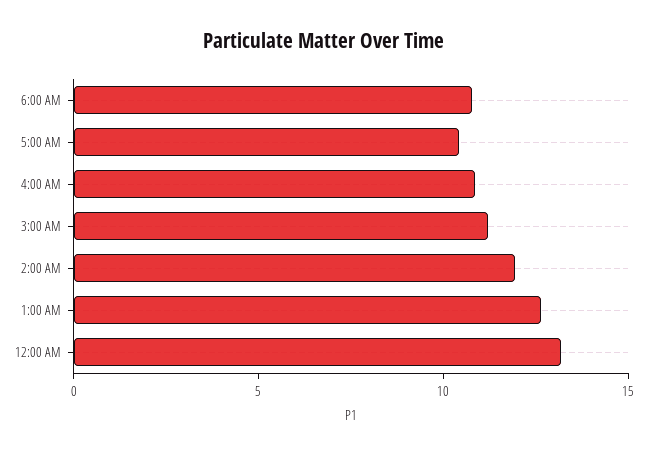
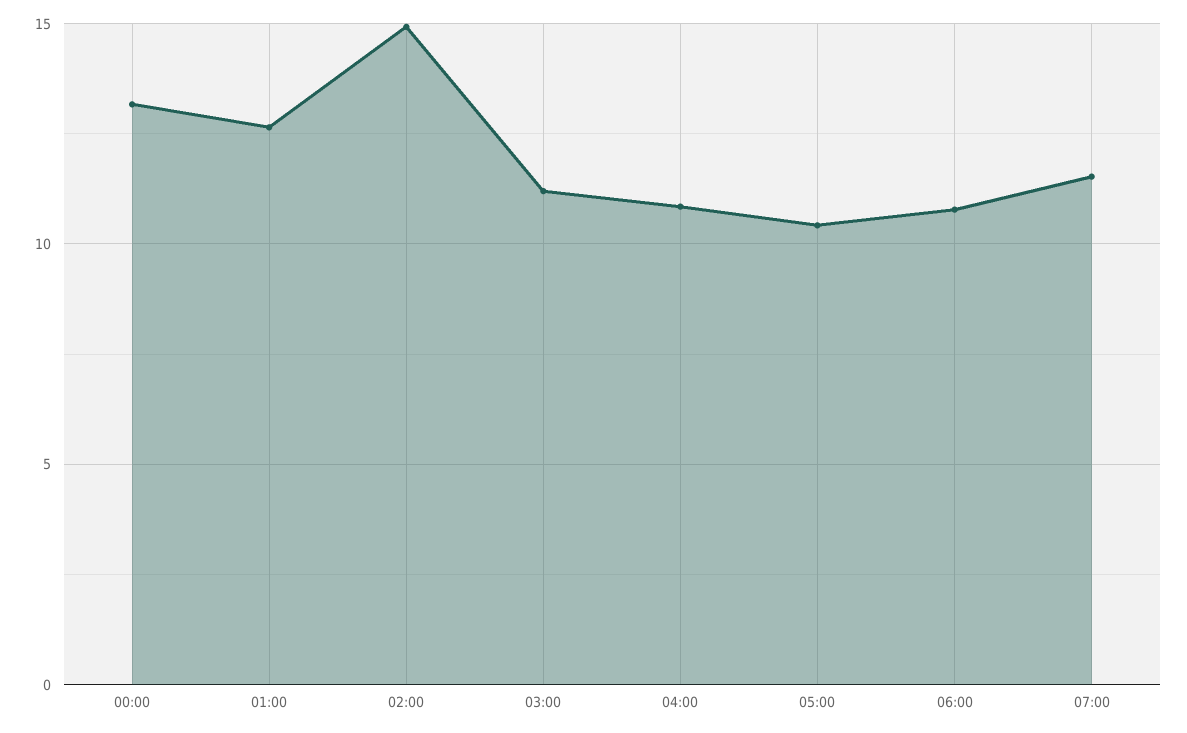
2:00 AM: 12 -> 15
07:00: none -> 11.5

